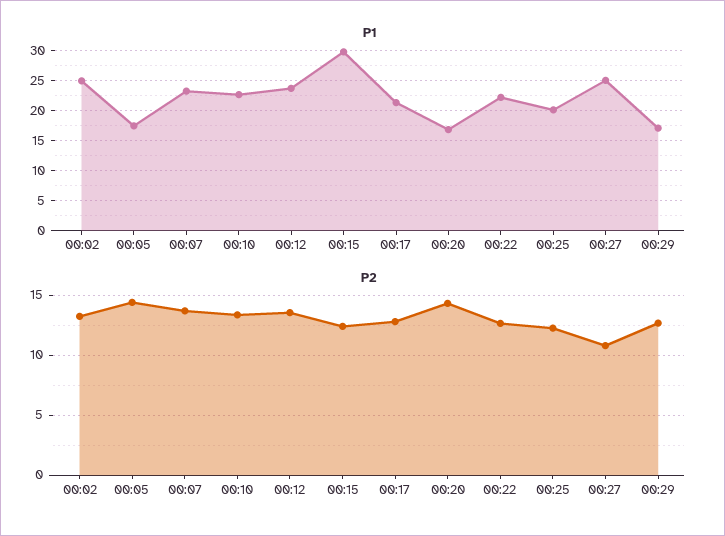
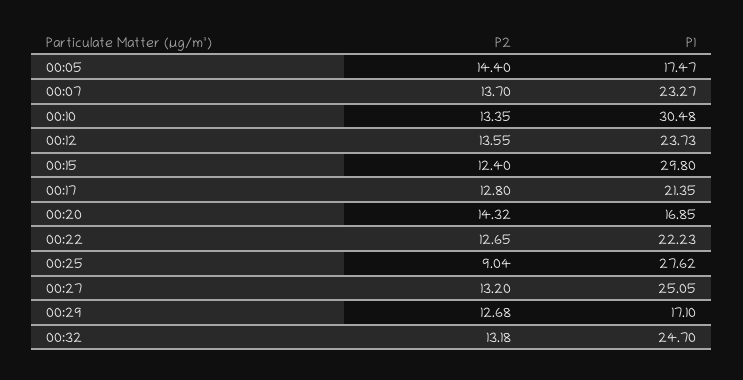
P1, 00:02: 25 -> none
P1, 00:10: 22.5 -> 30.48
P1, 00:25: 20 -> 27.62
P2, 00:02: 13 -> none
P2, 00:25: 12 -> 9.04
P2, 00:27: 11 -> 13.2
P2, 00:32: none -> 13.18
P1, 00:32: none -> 24.7

